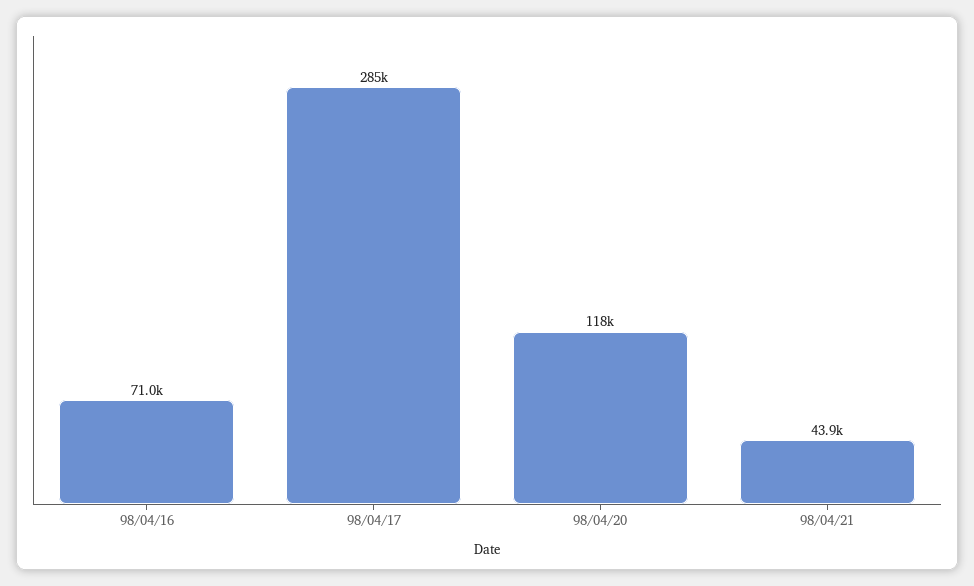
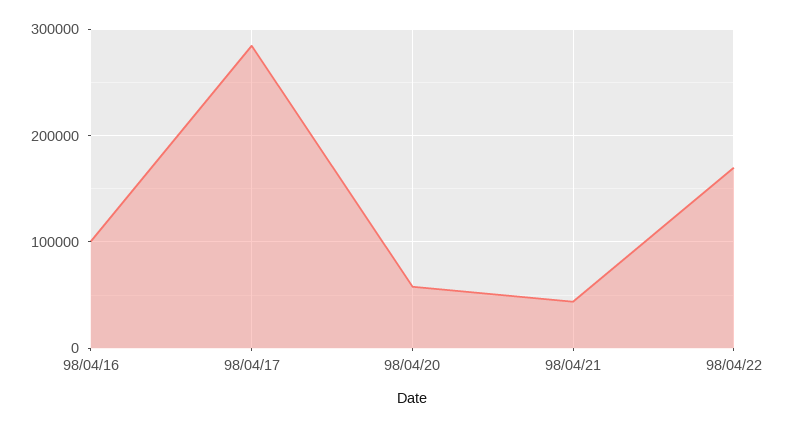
98/04/16: 71000 -> 100000
98/04/20: 118000 -> 60000
98/04/22: none -> 170000

